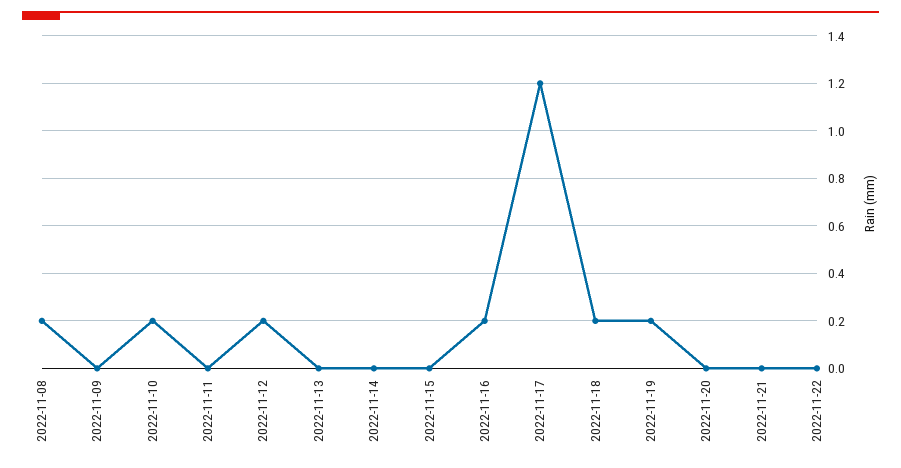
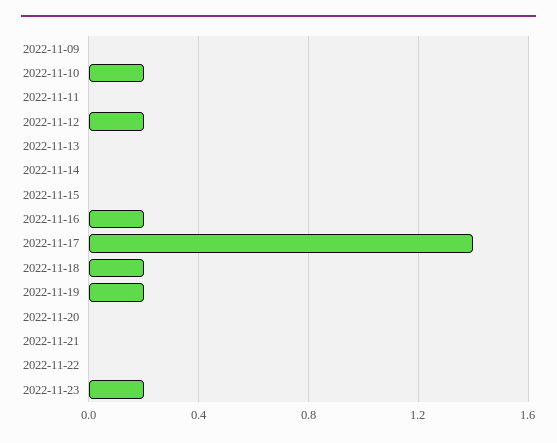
2022-11-08: 0.2 -> none
2022-11-17: 1.2 -> 1.4
2022-11-23: none -> 0.2

